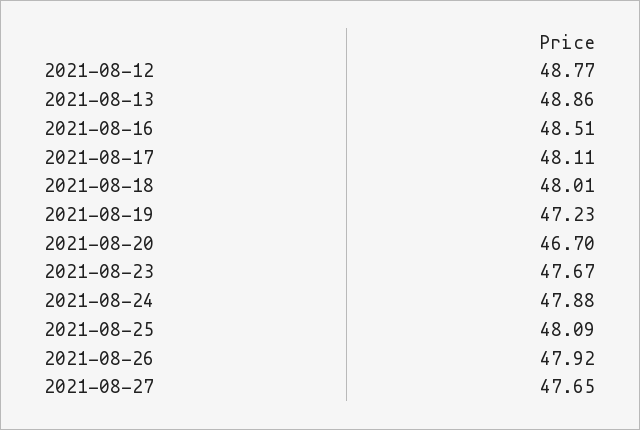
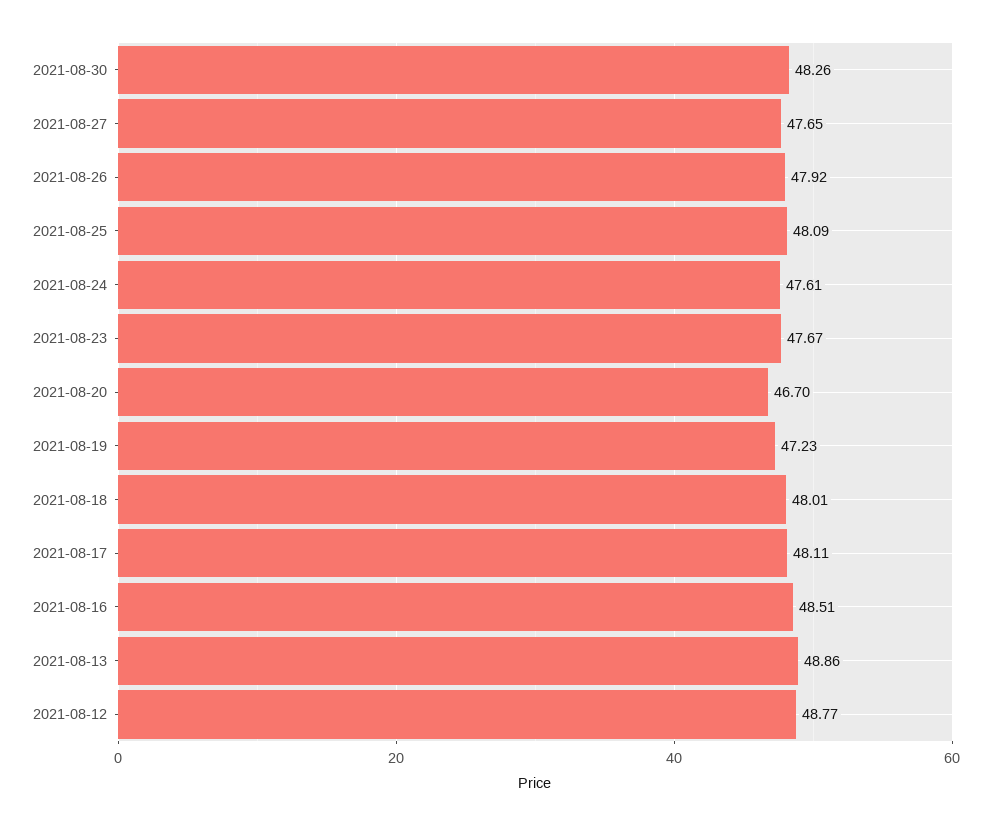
2021-08-24: 47.88 -> 47.61
2021-08-30: none -> 48.26

